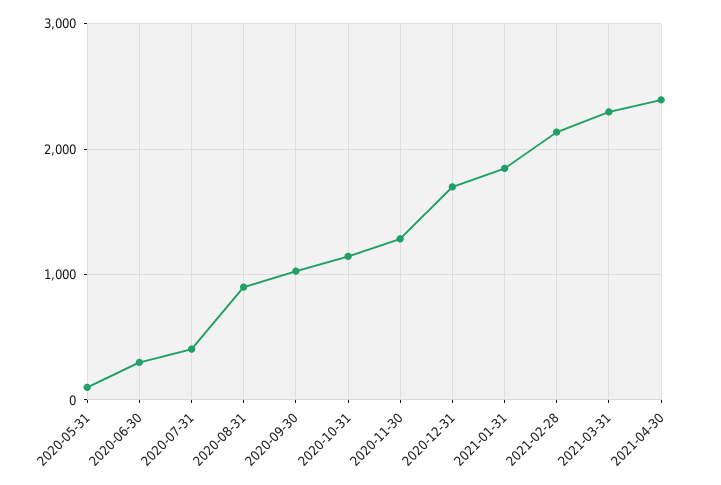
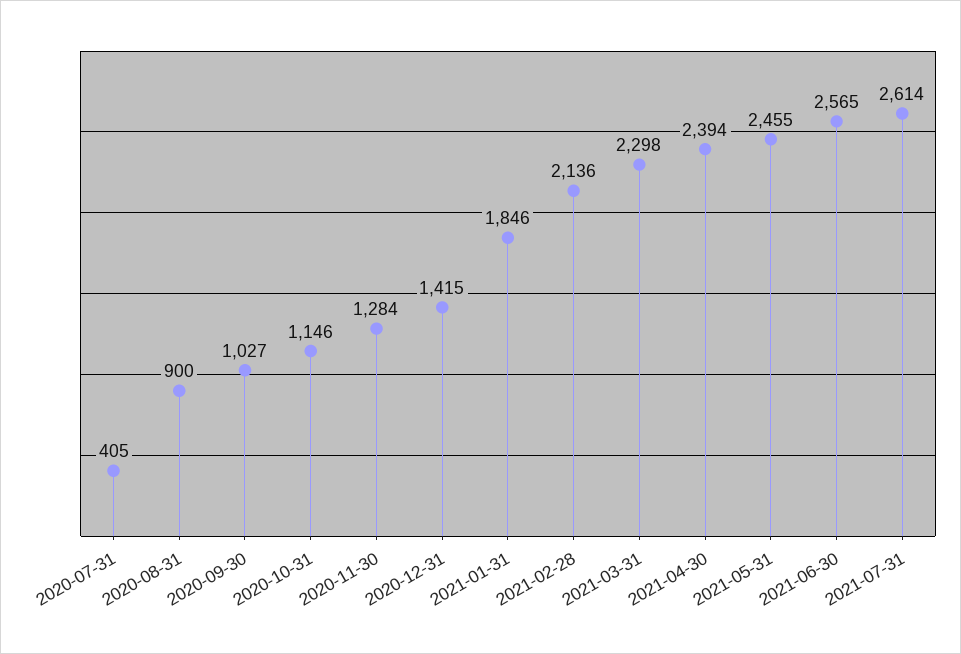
2020-05-31: 100 -> none
2020-06-30: 300 -> none
2020-12-31: 1700 -> 1415
2021-05-31: none -> 2455
2021-06-30: none -> 2565
2021-07-31: none -> 2614

